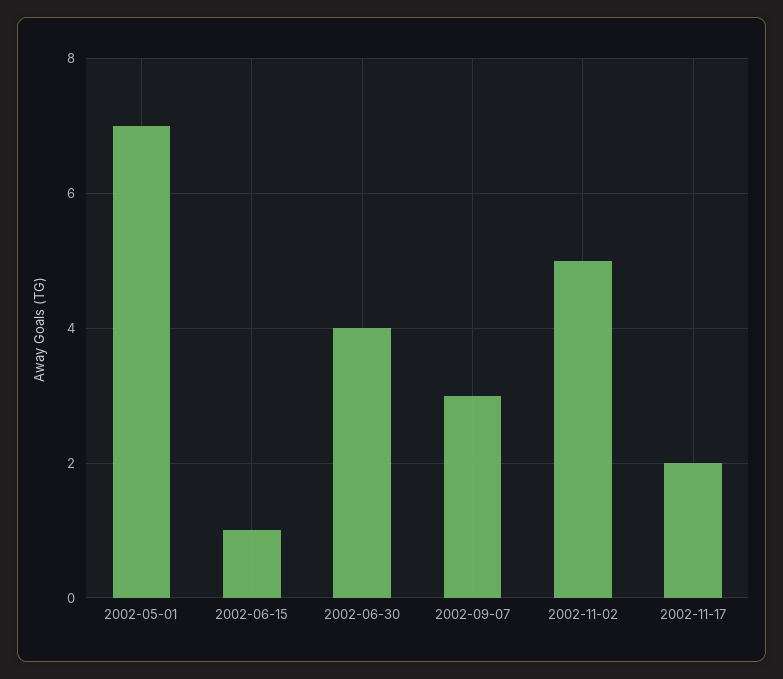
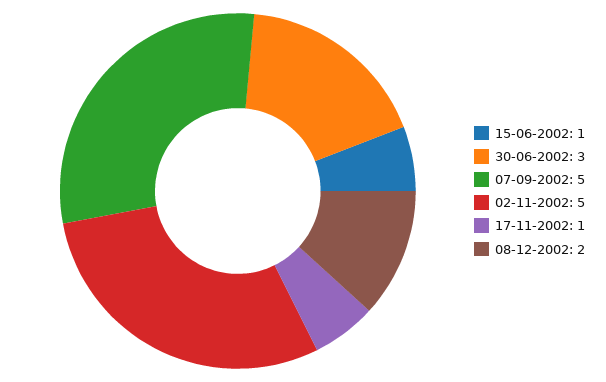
2002-05-01: 7 -> none
2002-06-30: 4 -> 3
2002-09-07: 3 -> 5
2002-11-17: 2 -> 1
08-12-2002: none -> 2

